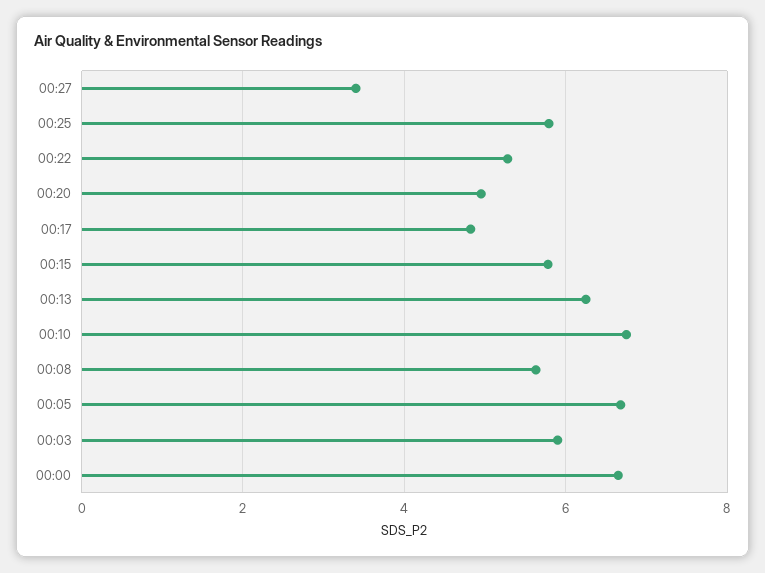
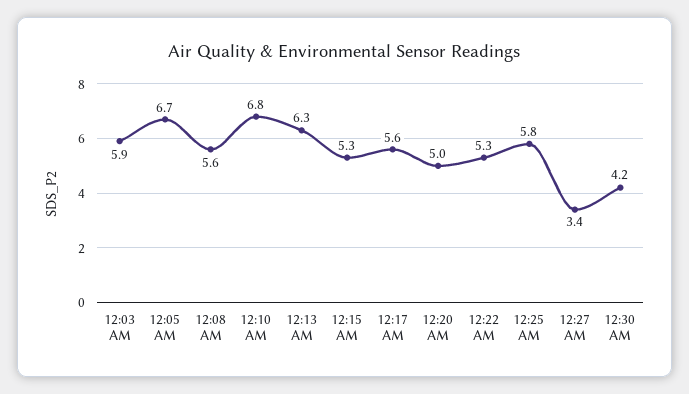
00:17: 4.8 -> 5.6
00:15: 5.8 -> 5.3
00:00: 6.6 -> none
12:30 AM: none -> 4.2

